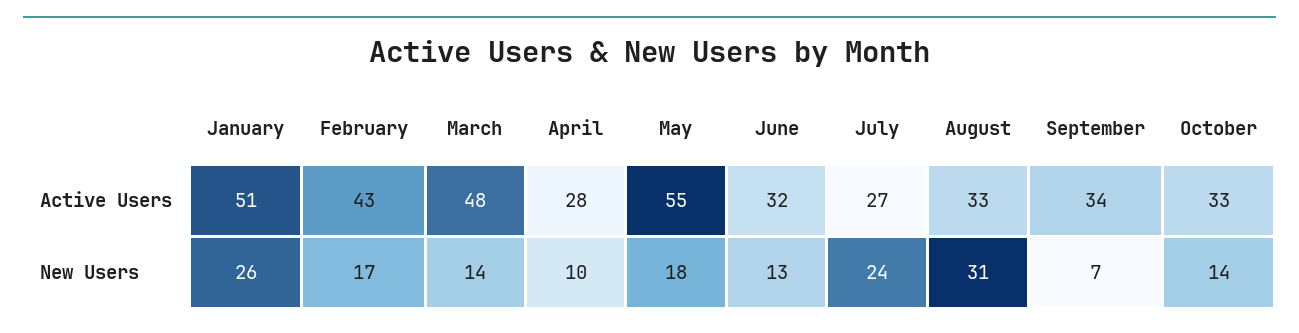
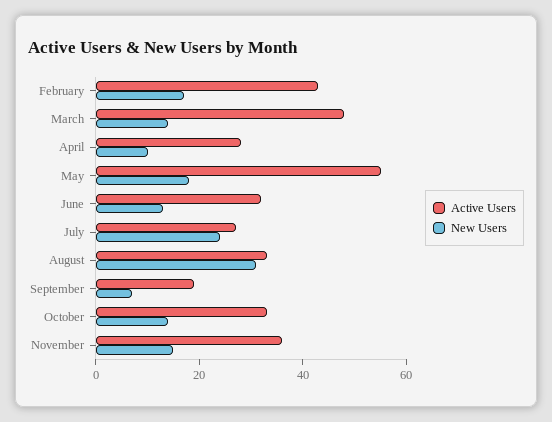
Active Users, January: 51 -> none
Active Users, September: 34 -> 20
New Users, January: 26 -> none
Active Users, November: none -> 35
New Users, November: none -> 15

